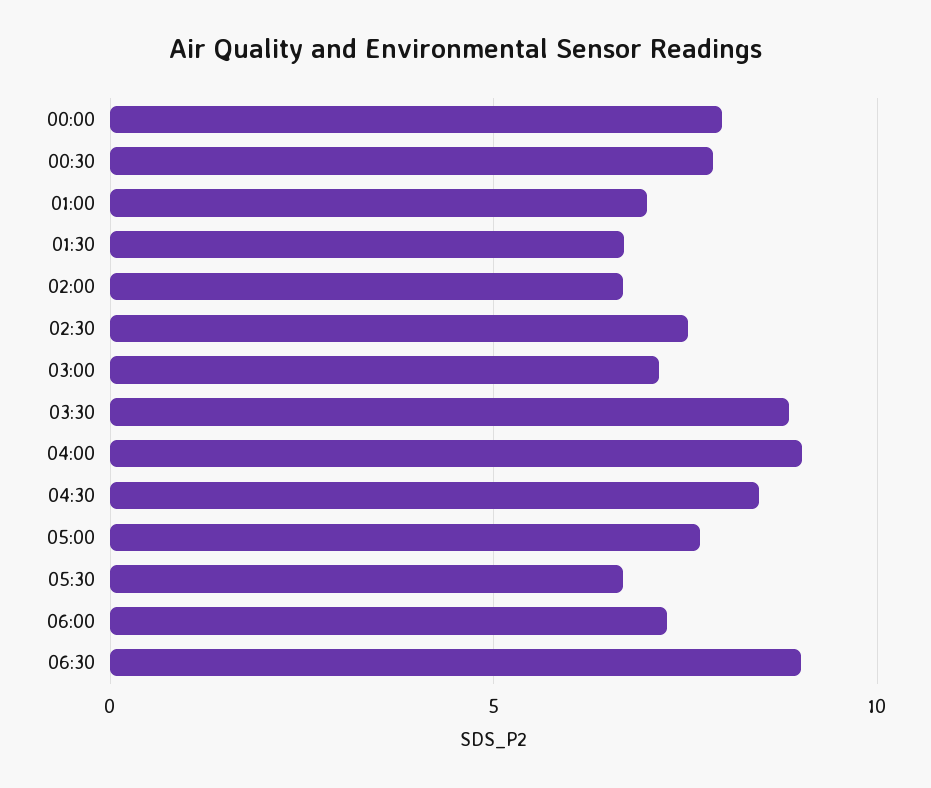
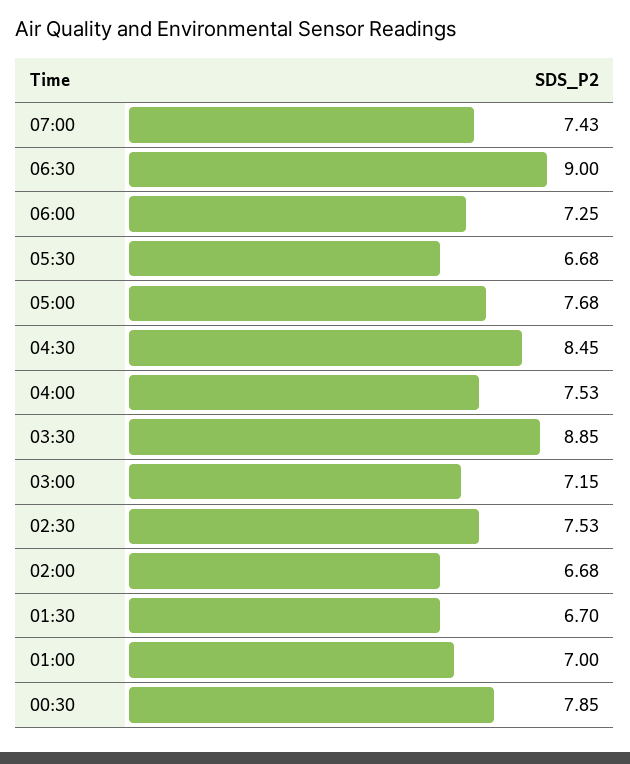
00:00: 8 -> none
04:00: 9 -> 7.53
07:00: none -> 7.43

